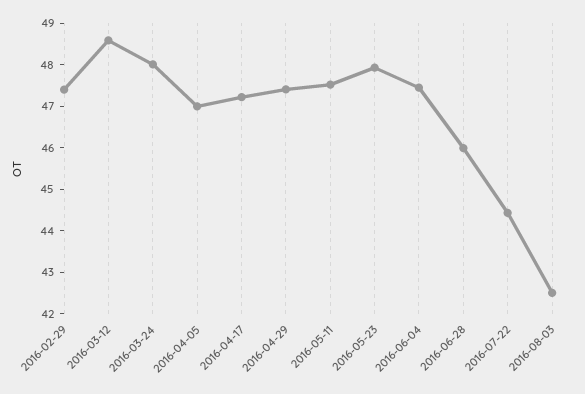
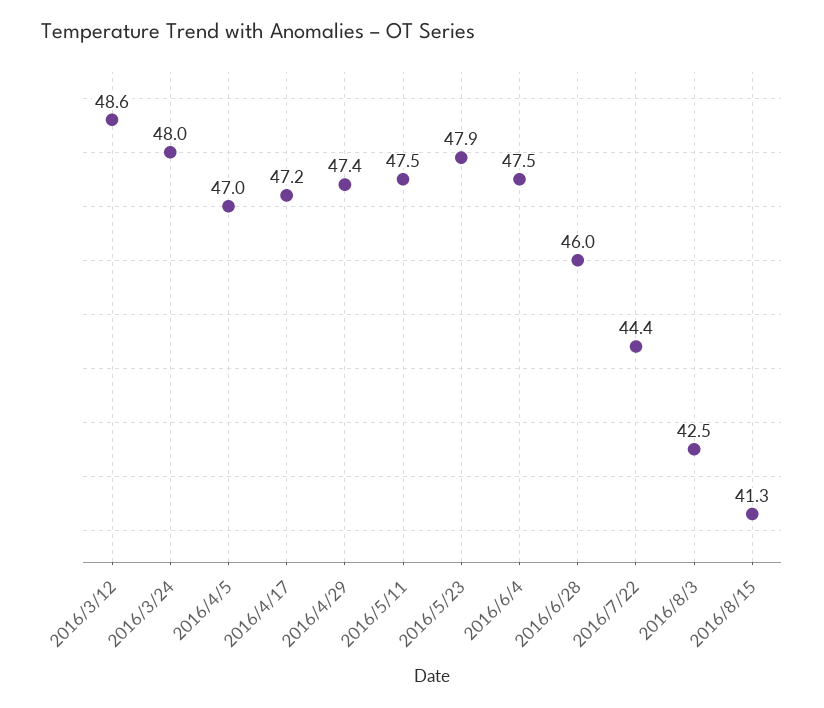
2016-02-29: 47.4 -> none
2016/8/15: none -> 41.3

